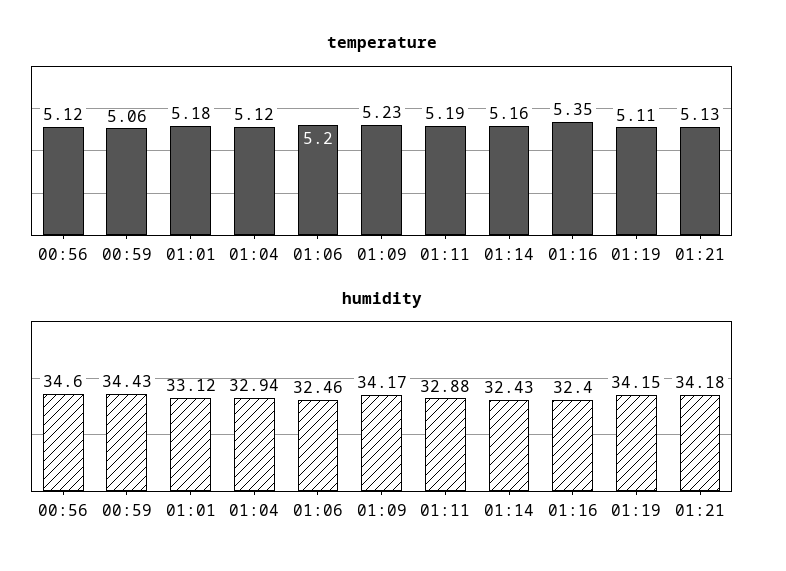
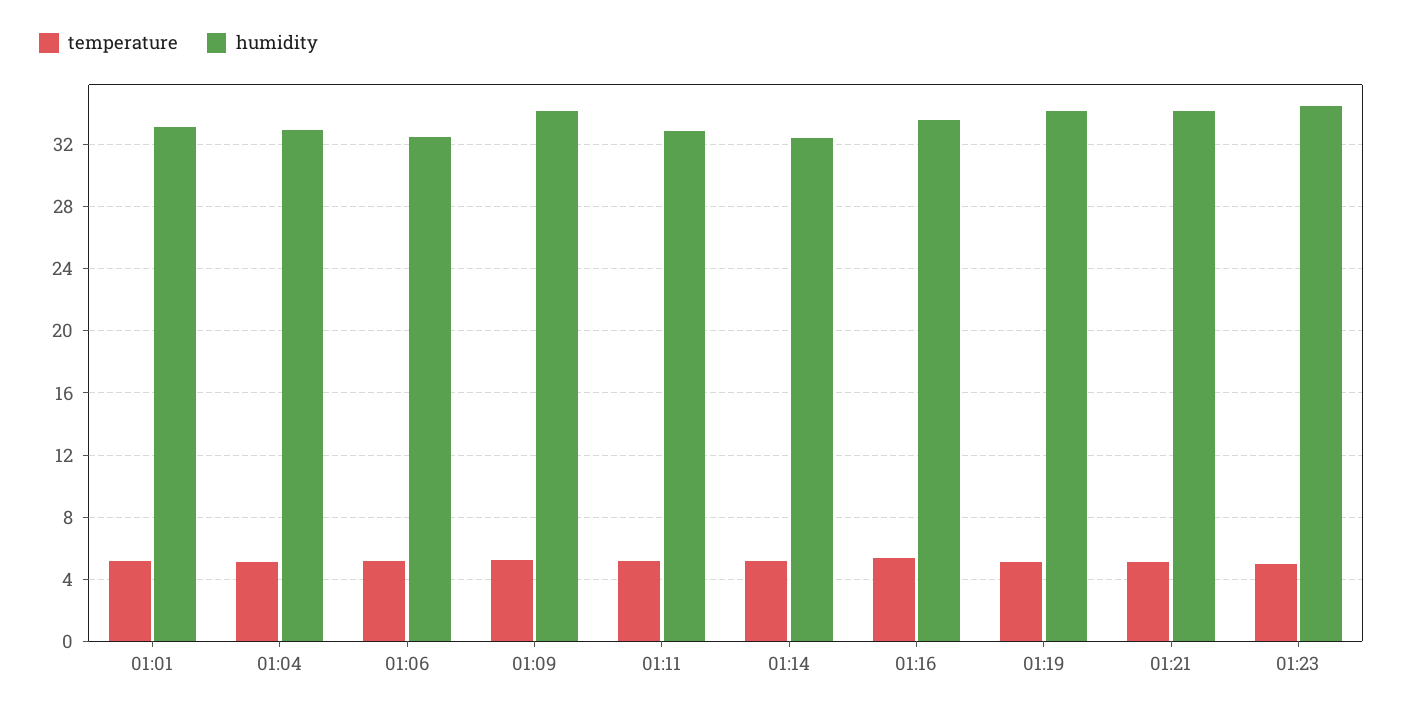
temperature, 00:56: 5.12 -> none
temperature, 00:59: 5.06 -> none
humidity, 00:56: 34.6 -> none
humidity, 00:59: 34.43 -> none
humidity, 01:16: 32.4 -> 33.5
temperature, 01:23: none -> 5
humidity, 01:23: none -> 34.5

